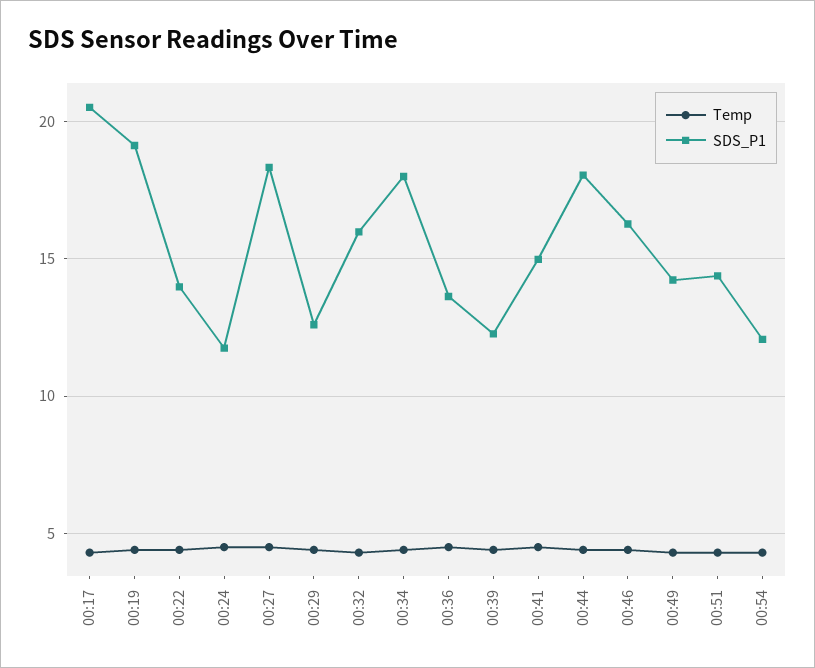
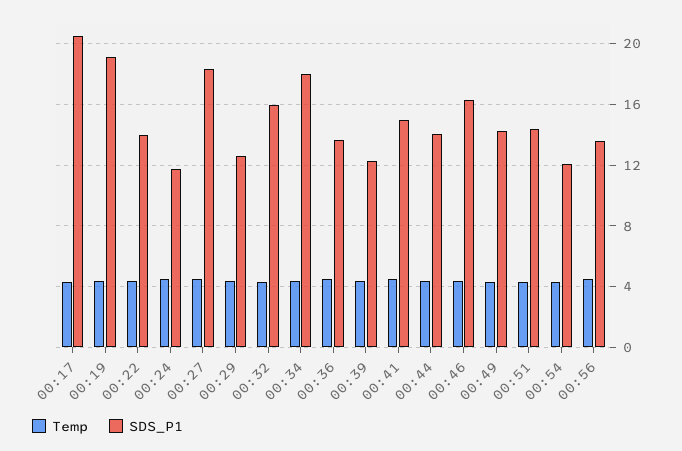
SDS_P1, 00:44: 18 -> 14
Temp, 00:56: none -> 4.5
SDS_P1, 00:56: none -> 13.5

